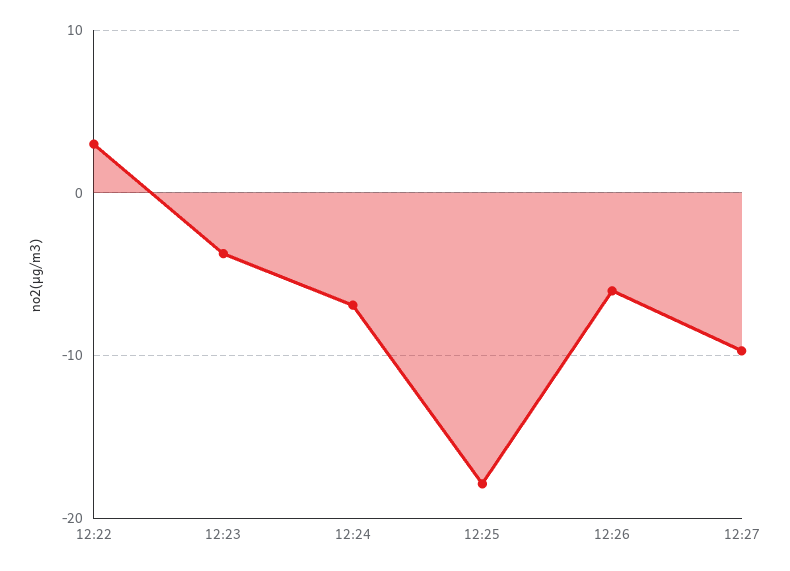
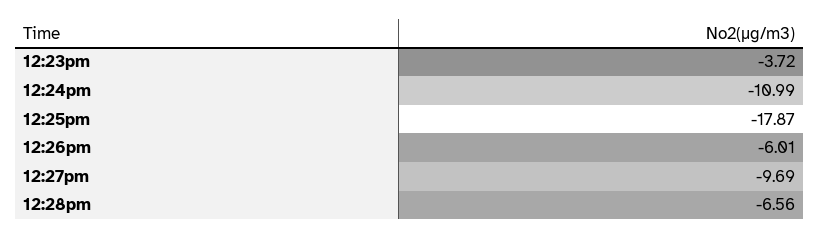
12:22: 3 -> none
12:24: -7 -> -10.99
12:28pm: none -> -6.56

